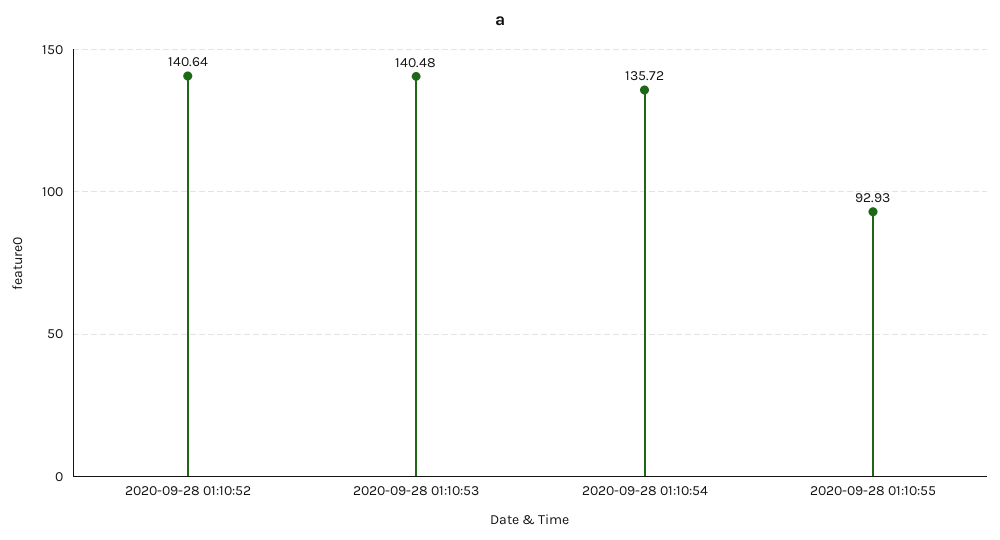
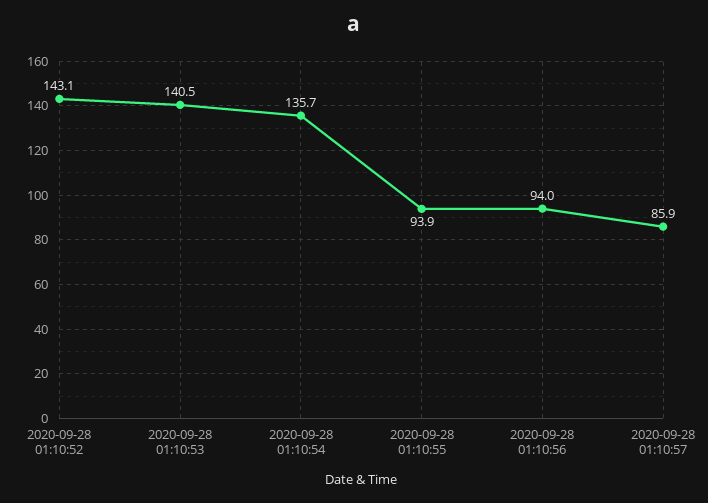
2020-09-28 01:10:52: 140.64 -> 143.1
2020-09-28 01:10:55: 92.93 -> 93.9
2020-09-28 01:10:56: none -> 94
2020-09-28 01:10:57: none -> 85.9

